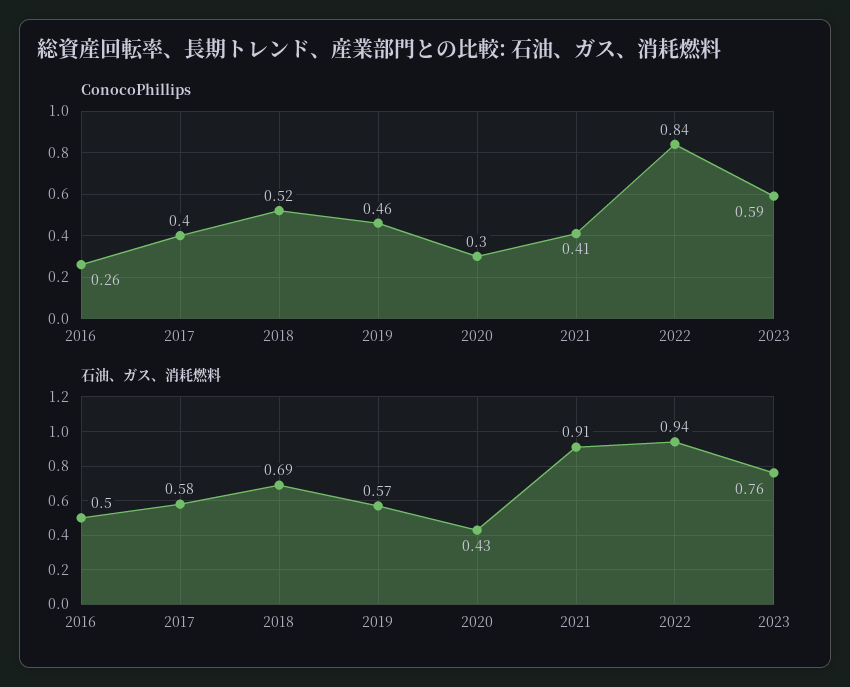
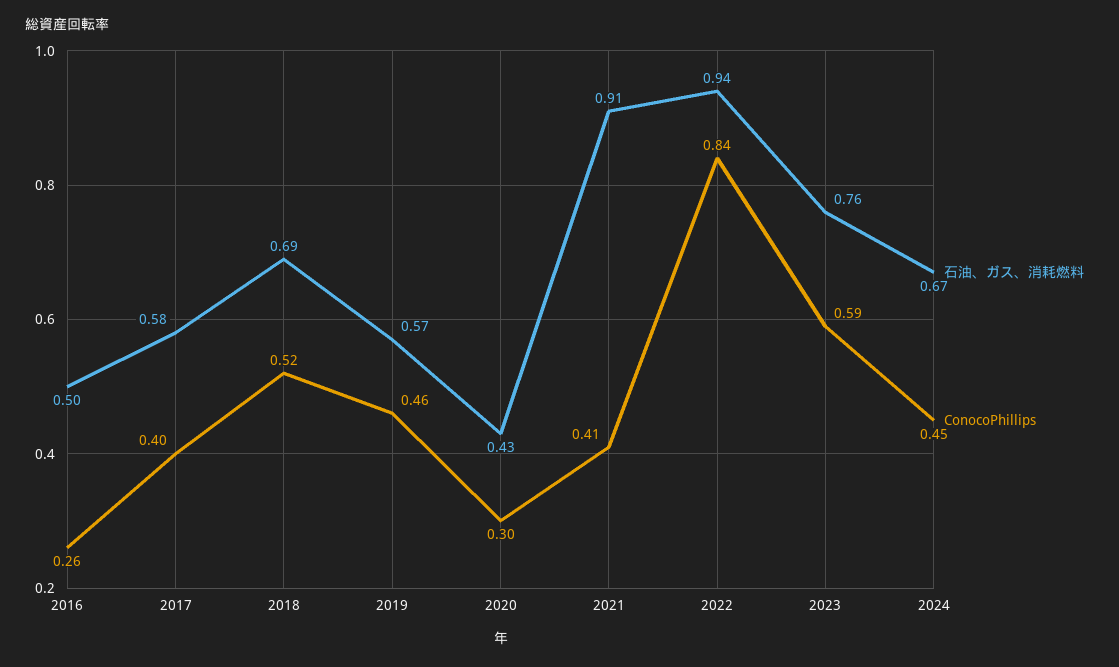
石油、ガス、消耗燃料, 2024: none -> 0.67
ConocoPhillips, 2024: none -> 0.45

